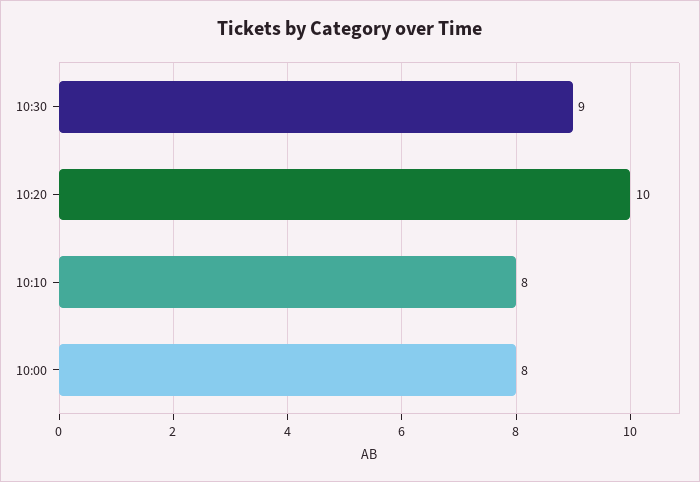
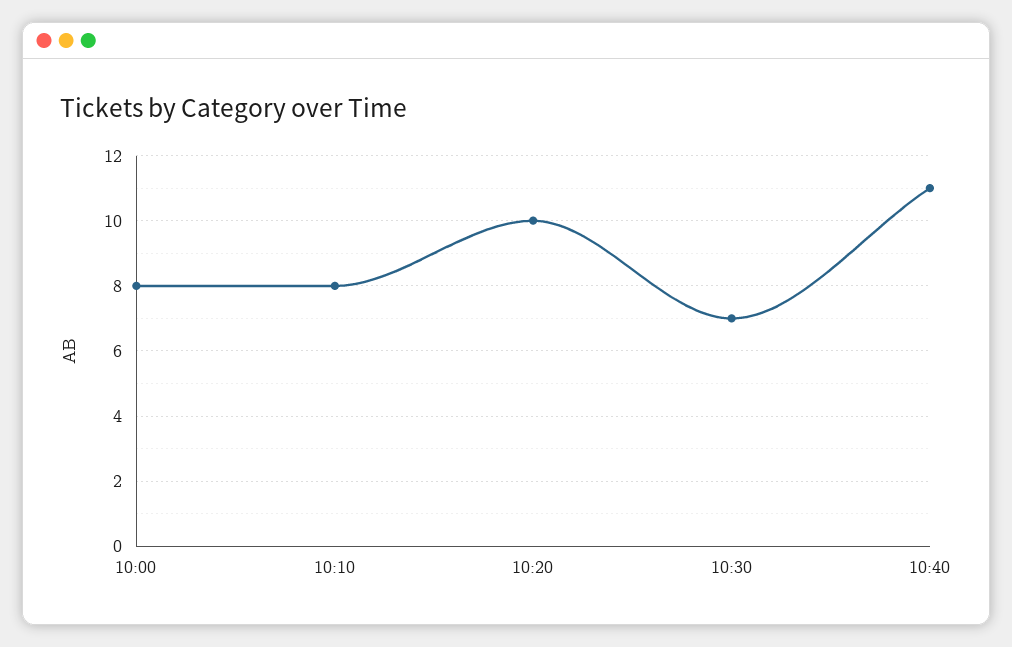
10:30: 9 -> 7
10:40: none -> 11

